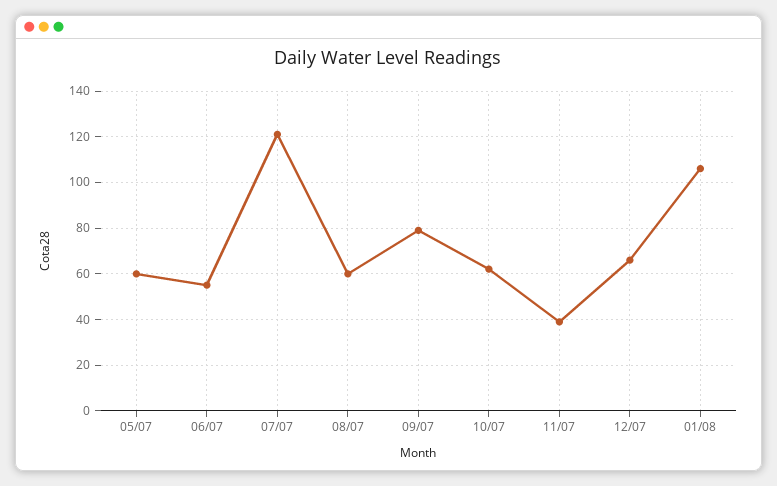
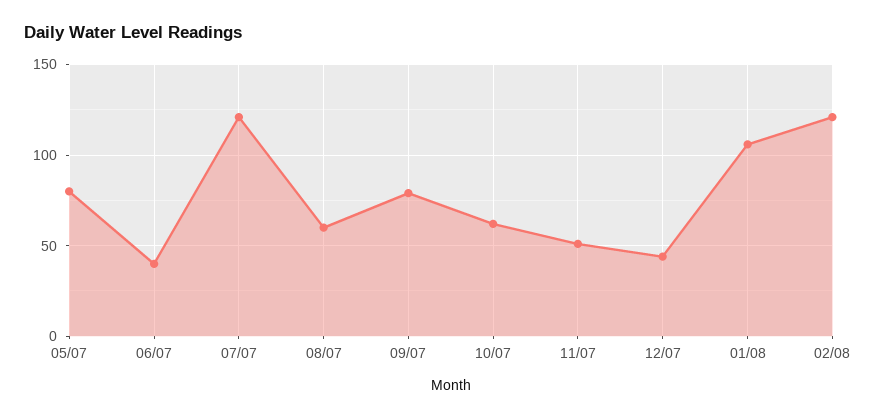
05/07: 60 -> 80
06/07: 55 -> 40
11/07: 40 -> 50
12/07: 65 -> 45
02/08: none -> 120

